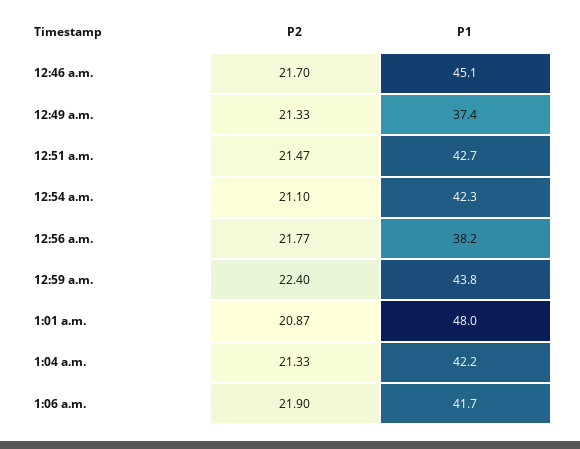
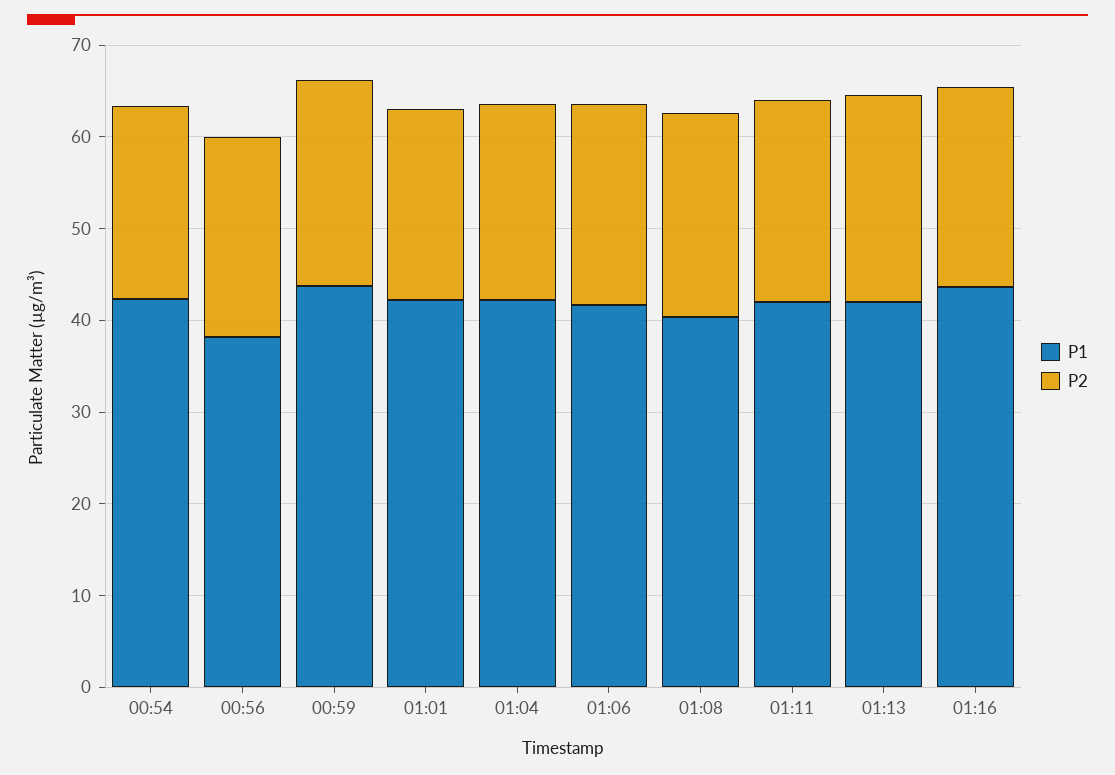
P2, 12:46 a.m.: 21.7 -> none
P1, 12:46 a.m.: 45.1 -> none
P2, 12:49 a.m.: 21.33 -> none
P1, 12:49 a.m.: 37.4 -> none
P2, 12:51 a.m.: 21.47 -> none
P1, 12:51 a.m.: 42.7 -> none
P1, 1:01 a.m.: 48 -> 42
P1, 01:08: none -> 40
P2, 01:08: none -> 22
P1, 01:11: none -> 42
P2, 01:11: none -> 22
P1, 01:13: none -> 42
P2, 01:13: none -> 22
P1, 01:16: none -> 44
P2, 01:16: none -> 22

